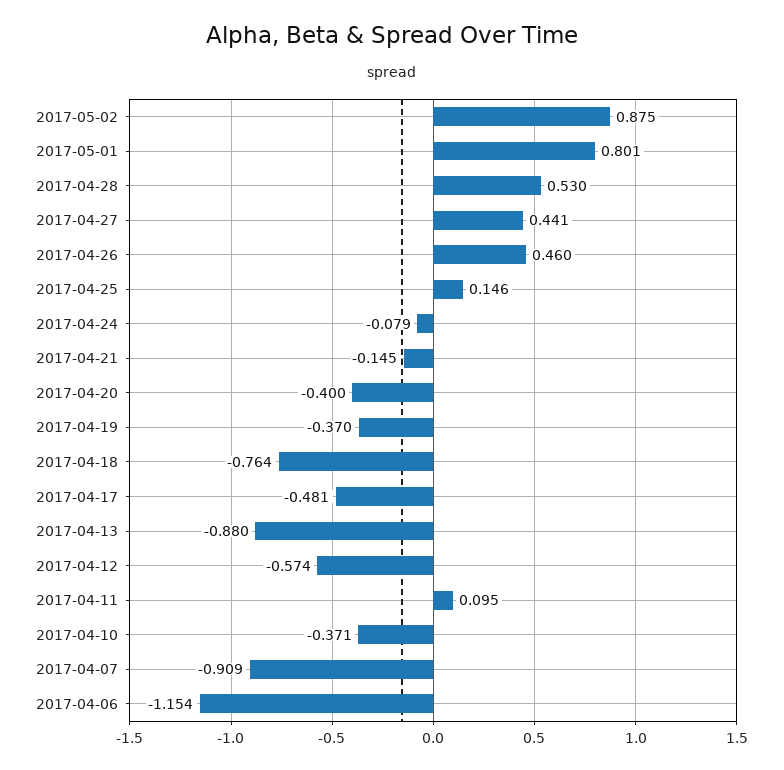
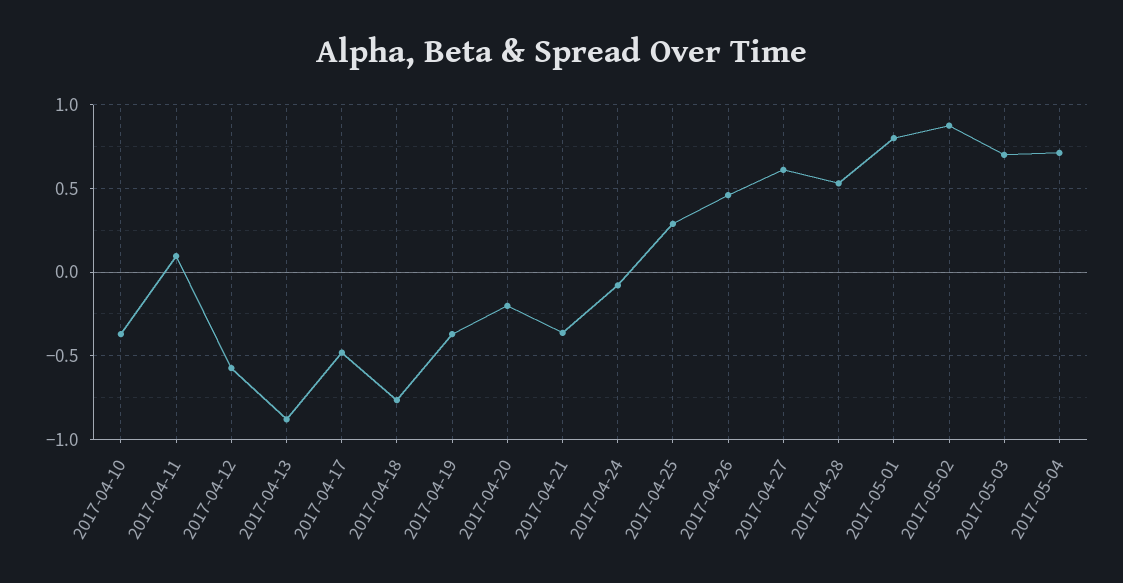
2017-04-27: 0.441 -> 0.6
2017-04-25: 0.146 -> 0.3
2017-04-21: -0.145 -> -0.35
2017-04-20: -0.4 -> -0.2
2017-04-07: -0.909 -> none
2017-04-06: -1.154 -> none
2017-05-03: none -> 0.7
2017-05-04: none -> 0.7

